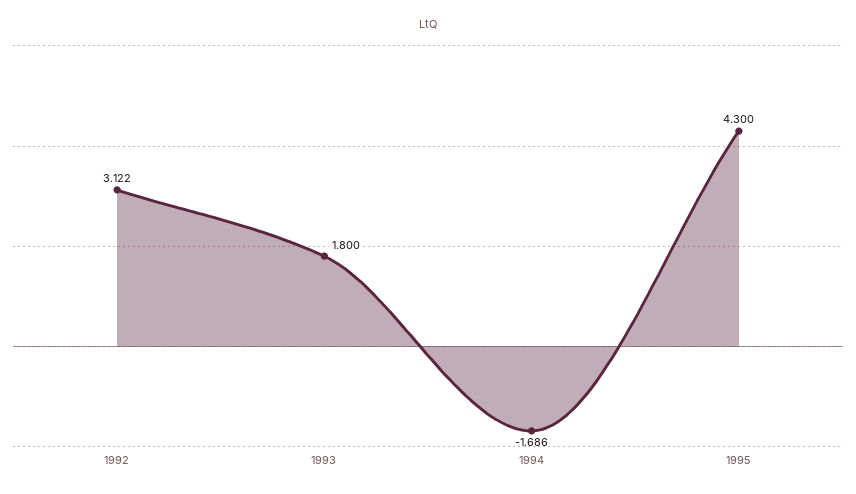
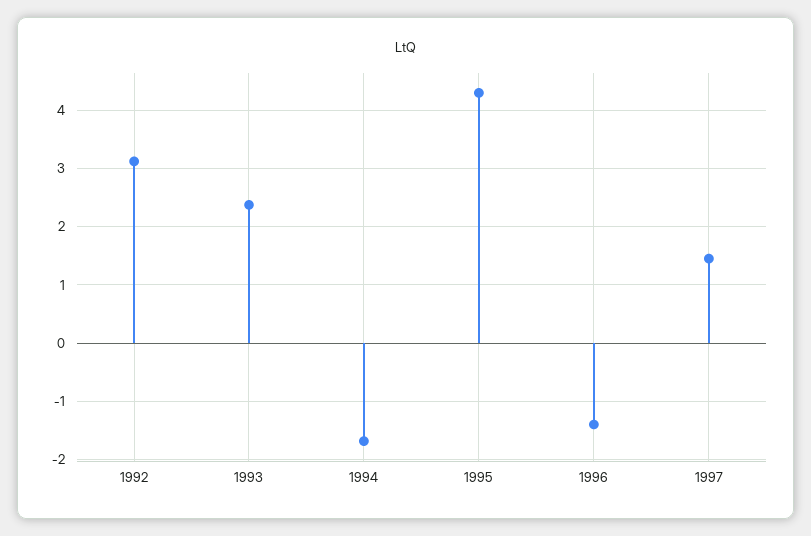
1993: 1.8 -> 2.4
1996: none -> -1.4
1997: none -> 1.4

